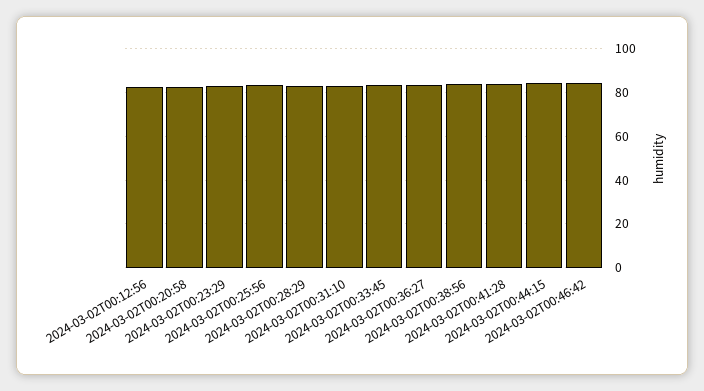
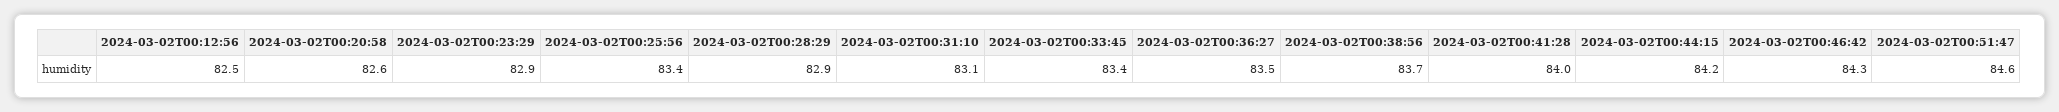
2024-03-02T00:51:47: none -> 84.6

